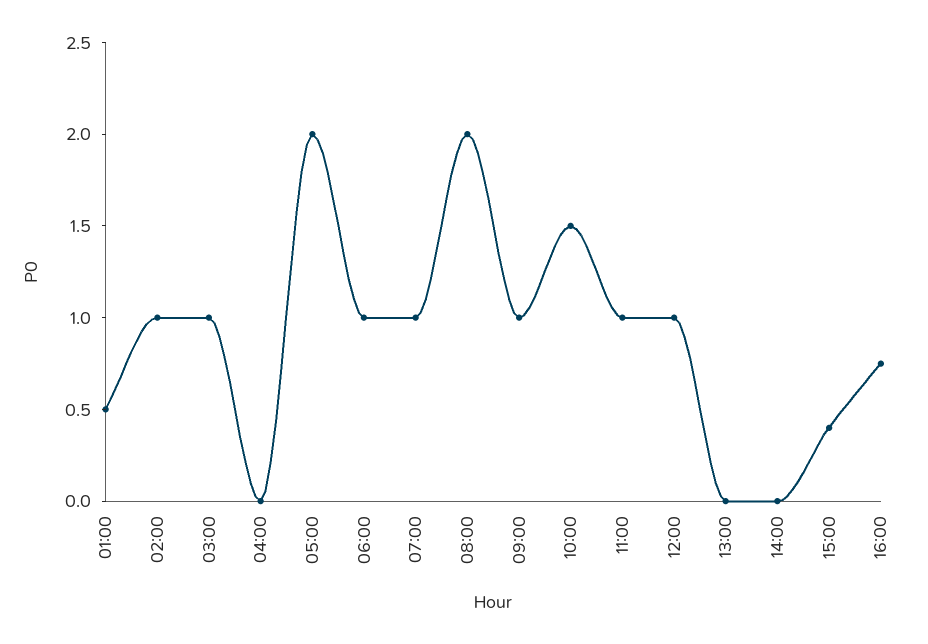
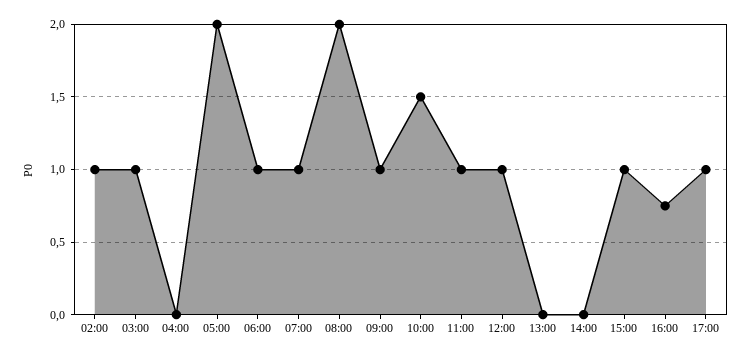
01:00: 0.5 -> none
15:00: 0.4 -> 1
17:00: none -> 1

